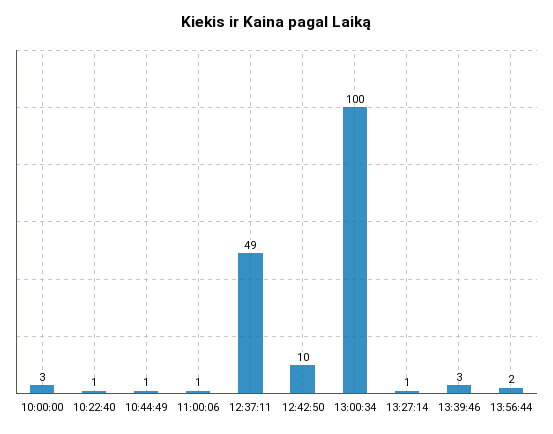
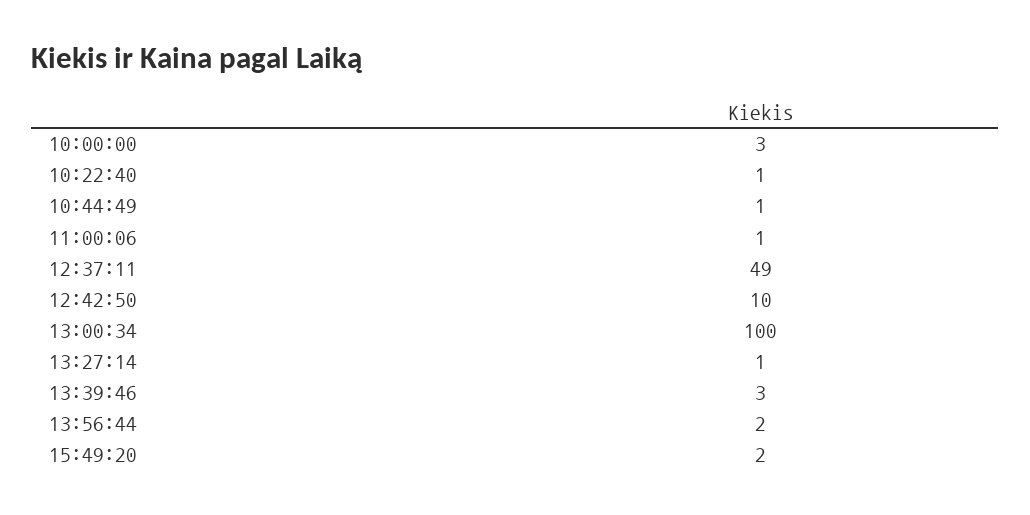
15:49:20: none -> 2

